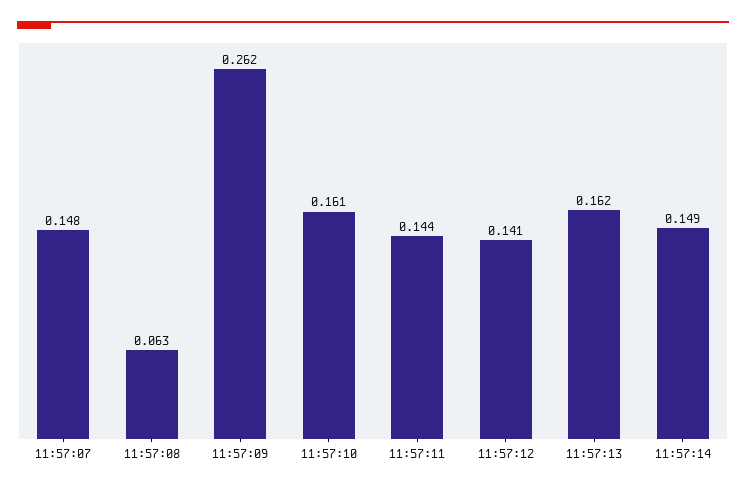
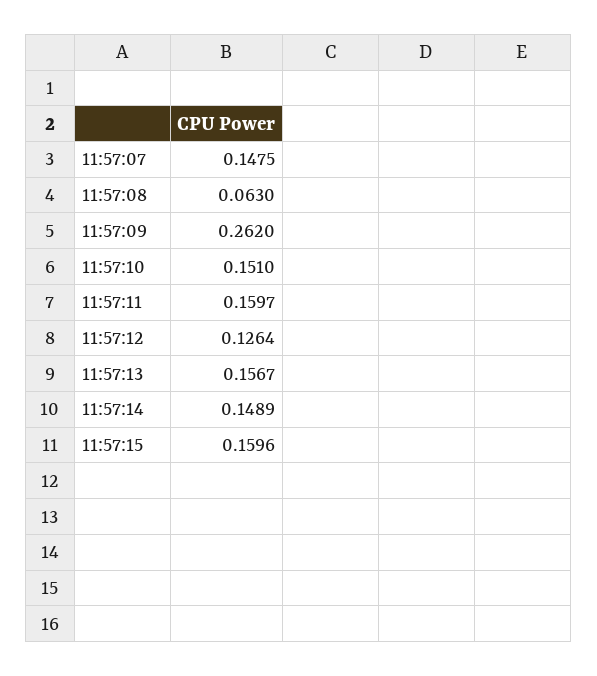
11:57:10: 0.161 -> 0.151
11:57:11: 0.144 -> 0.1597
11:57:12: 0.141 -> 0.1264
11:57:13: 0.162 -> 0.1567
11:57:15: none -> 0.1596

